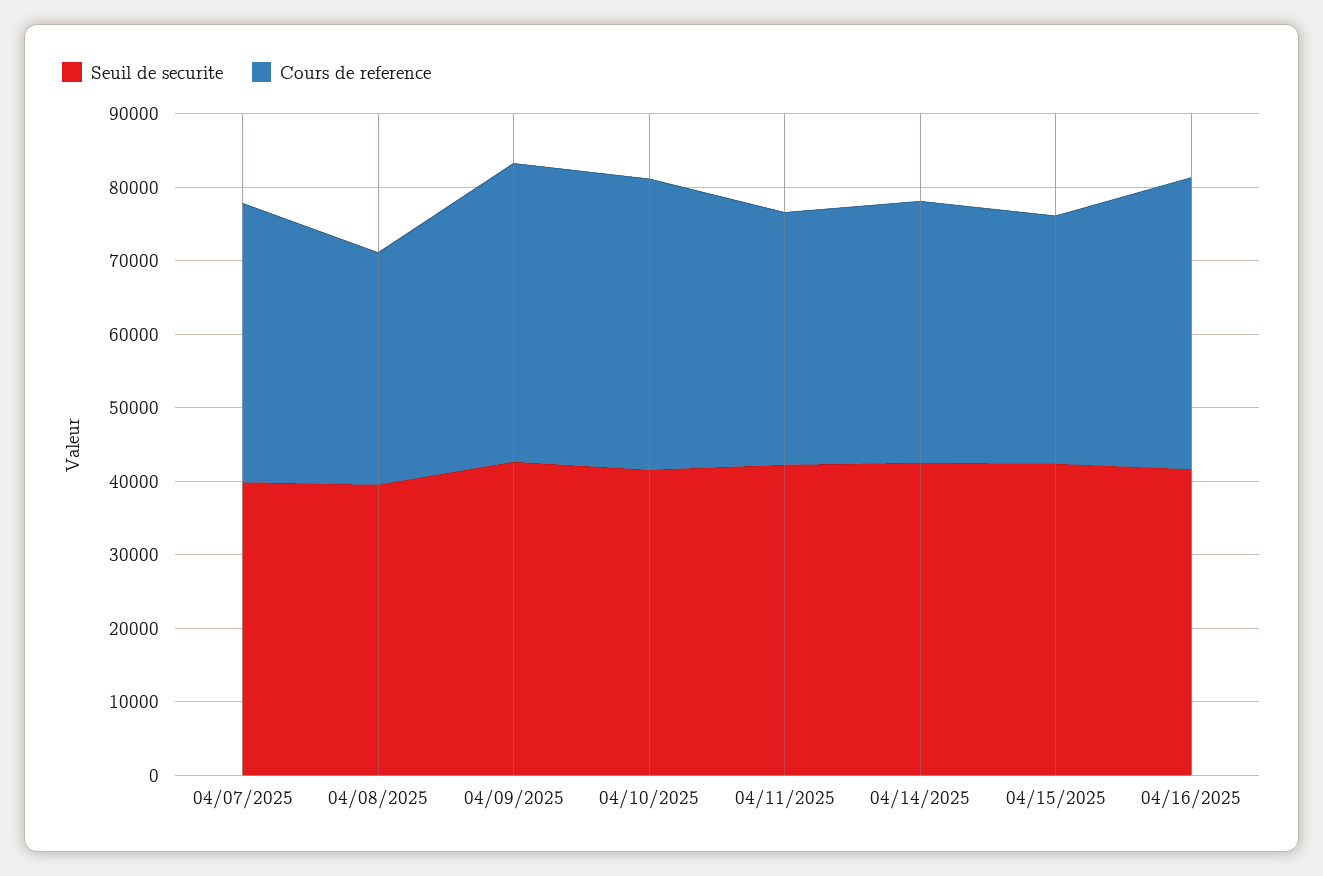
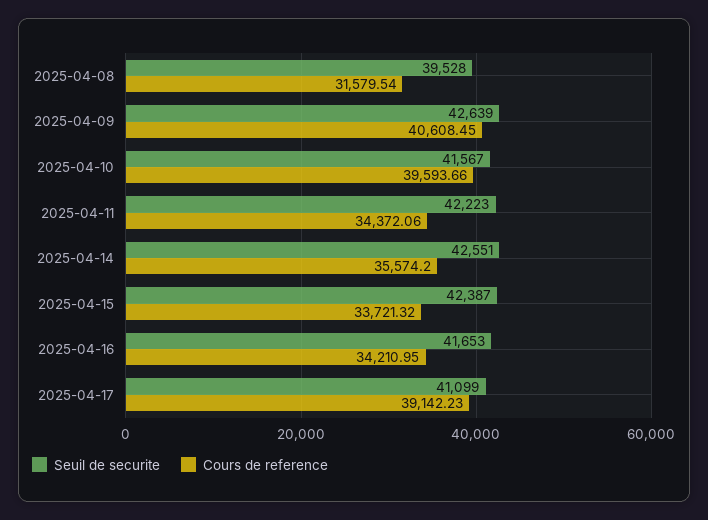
Seuil de securite, 04/07/2025: 40000 -> none
Cours de reference, 04/07/2025: 38000 -> none
Cours de reference, 04/16/2025: 40000 -> 34210.95
Seuil de securite, 2025-04-17: none -> 41099
Cours de reference, 2025-04-17: none -> 39142.23

